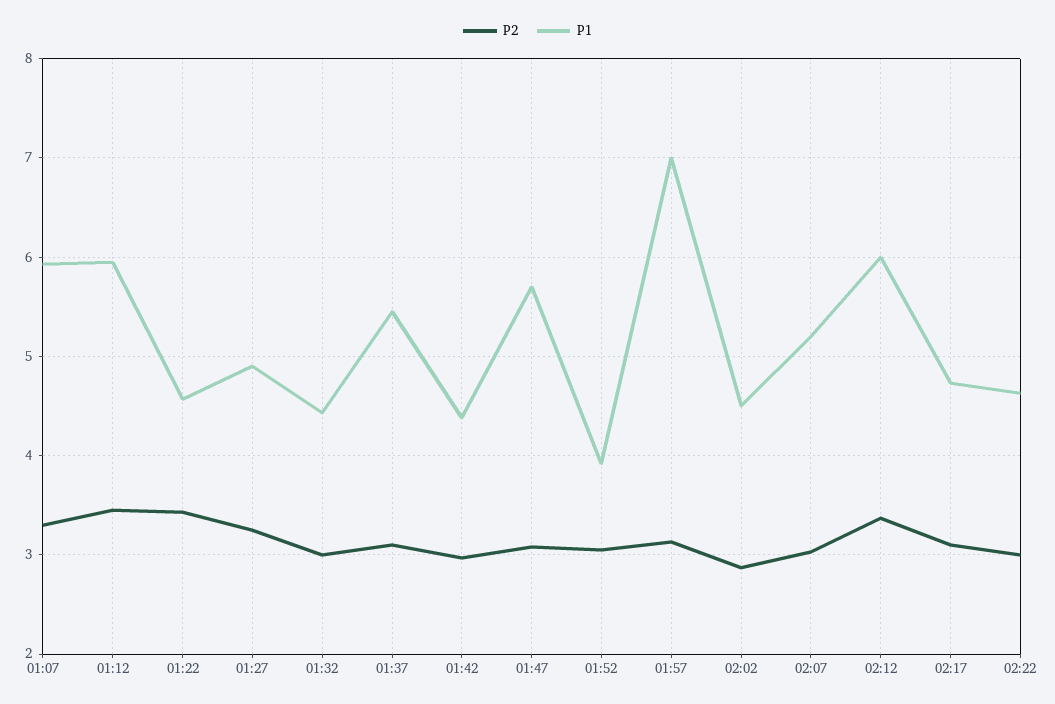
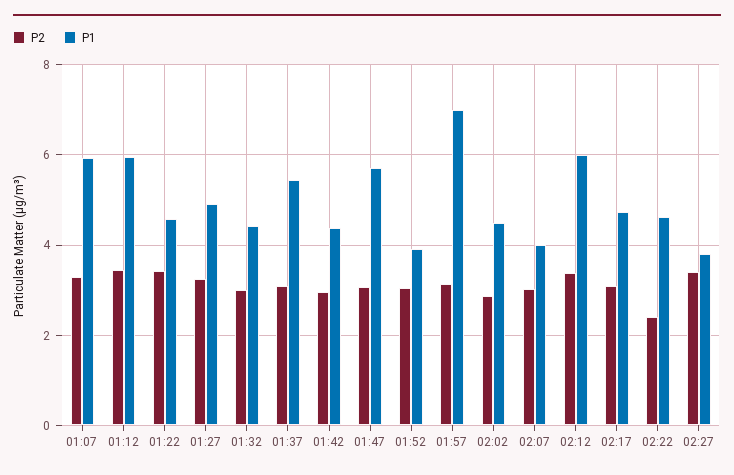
P1, 02:07: 5.2 -> 4
P2, 02:22: 3 -> 2.4
P2, 02:27: none -> 3.4
P1, 02:27: none -> 3.8

